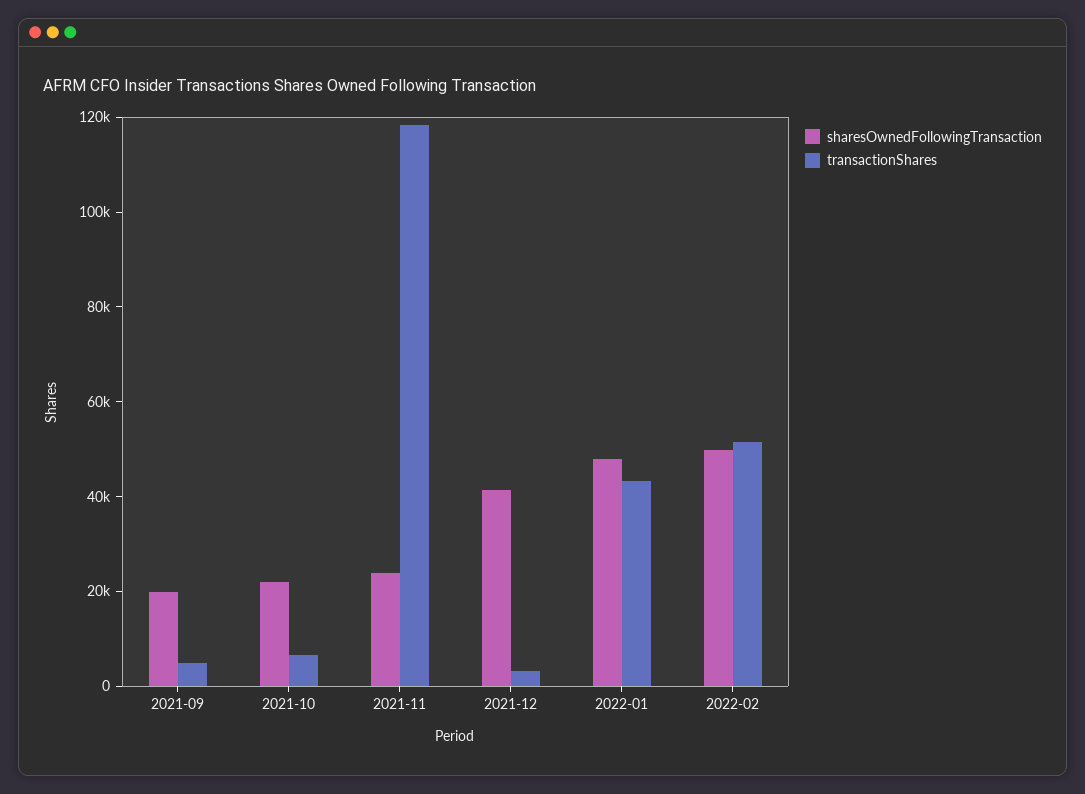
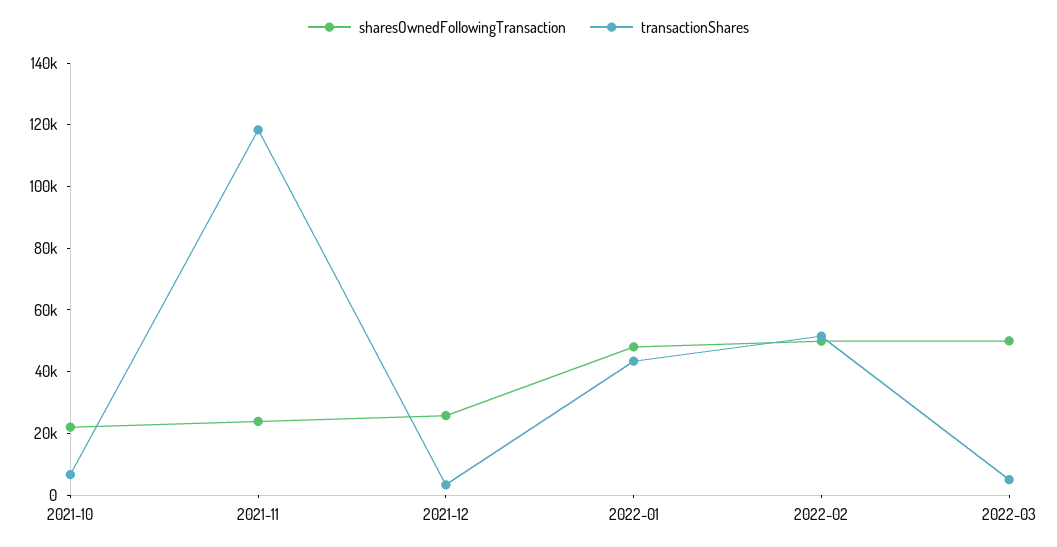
sharesOwnedFollowingTransaction, 2021-09: 20000 -> none
transactionShares, 2021-09: 5000 -> none
sharesOwnedFollowingTransaction, 2021-12: 40000 -> 25000
sharesOwnedFollowingTransaction, 2022-03: none -> 50000
transactionShares, 2022-03: none -> 5000

